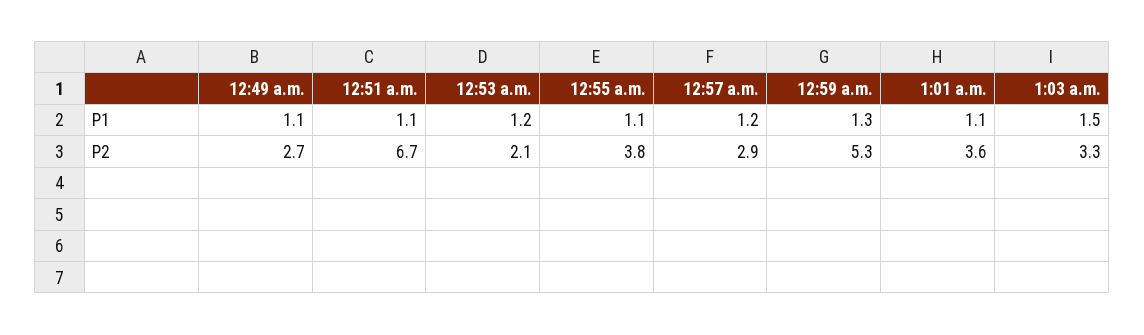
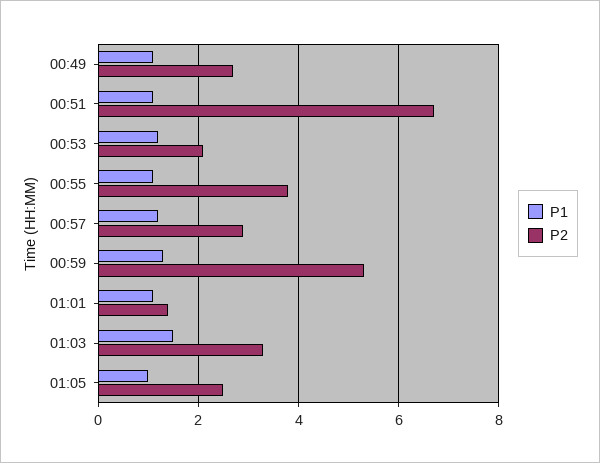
P2, 1:01 a.m.: 3.6 -> 1.5
P1, 01:05: none -> 1
P2, 01:05: none -> 2.5

